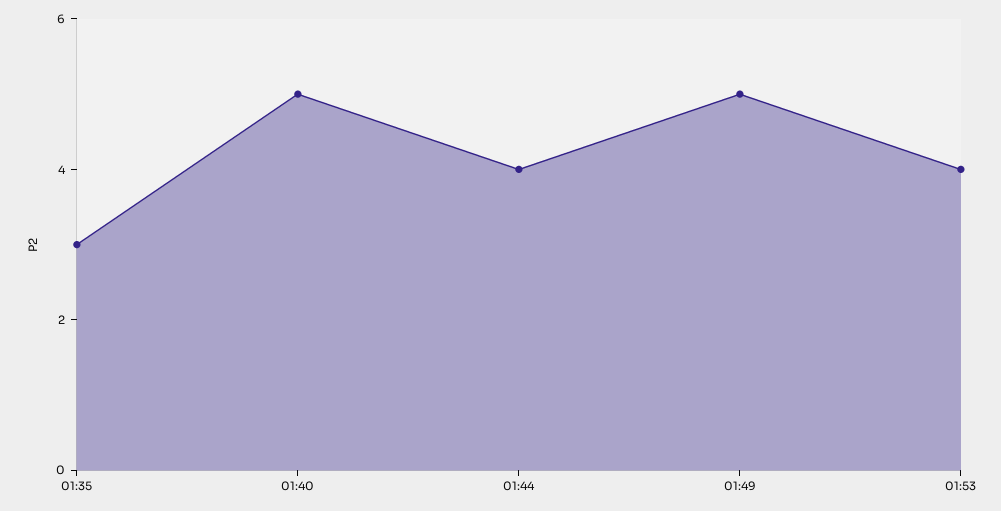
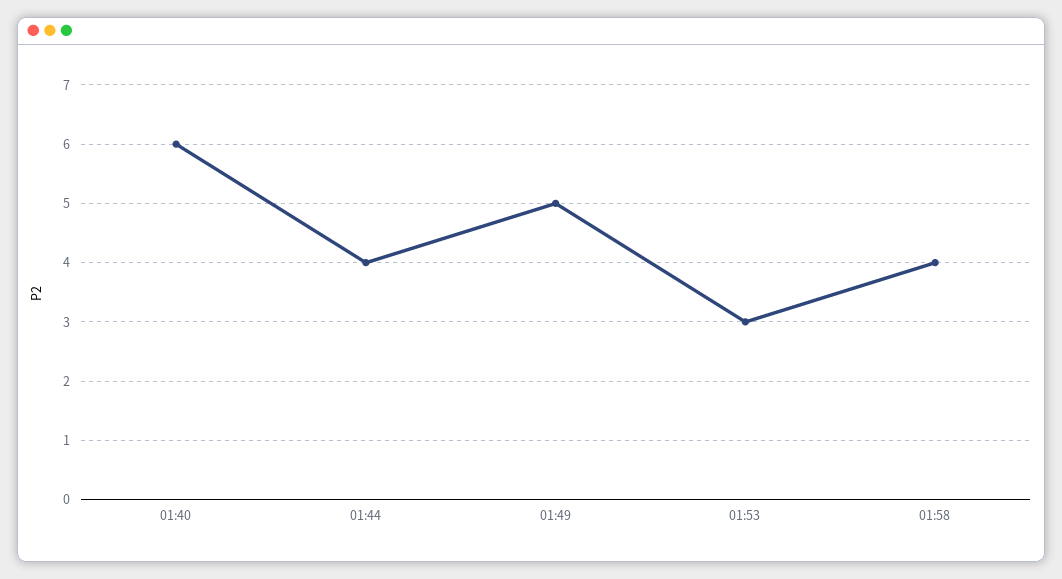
01:35: 3 -> none
01:40: 5 -> 6
01:53: 4 -> 3
01:58: none -> 4

